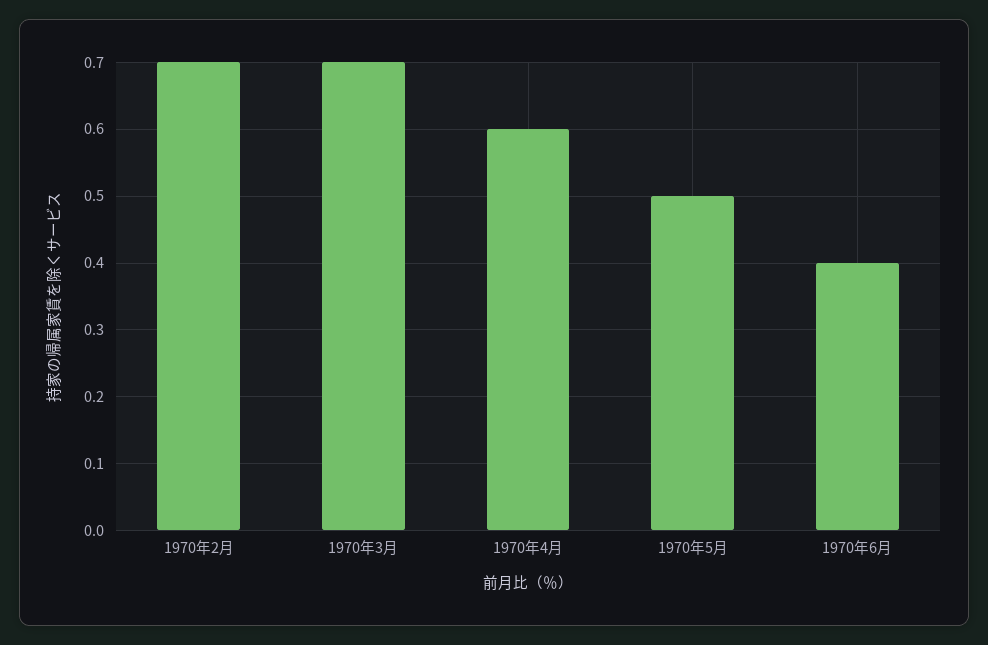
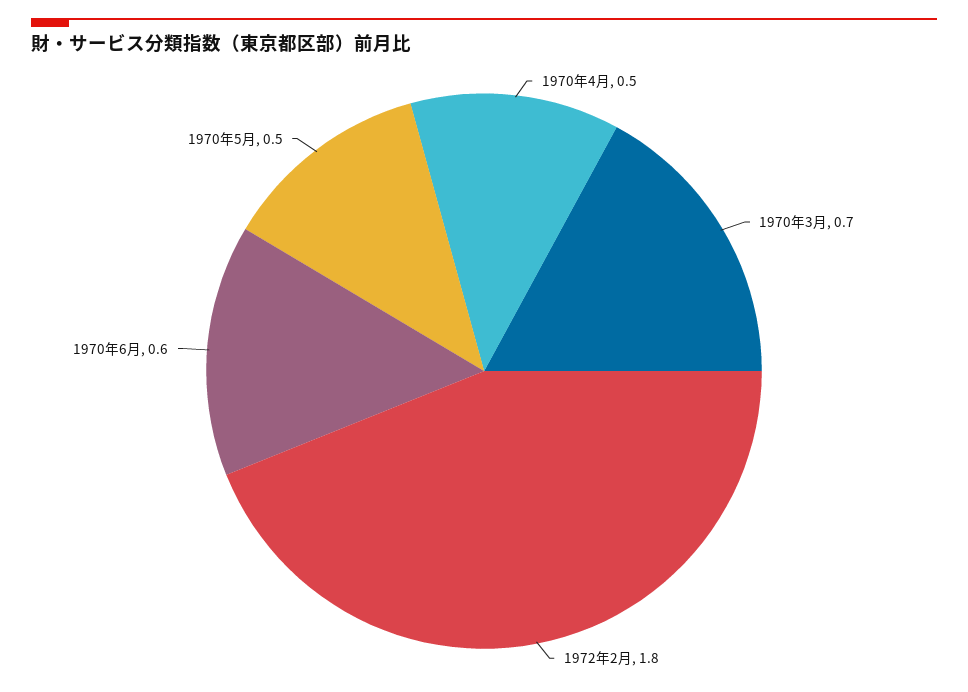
1970年2月: 0.7 -> none
1970年4月: 0.6 -> 0.5
1970年6月: 0.4 -> 0.6
1972年2月: none -> 1.8

